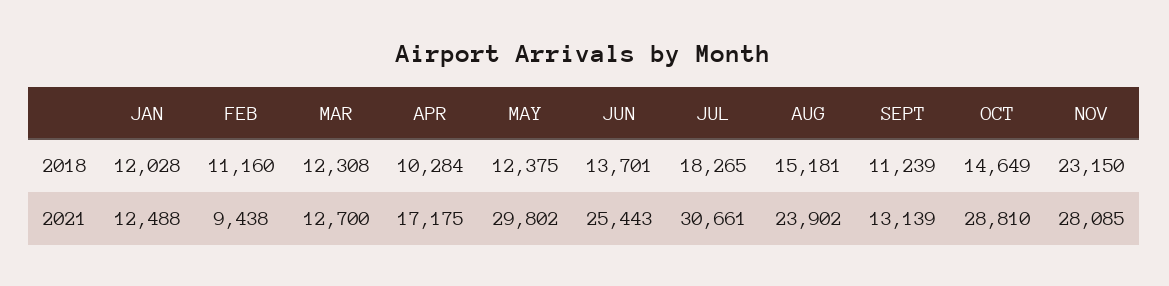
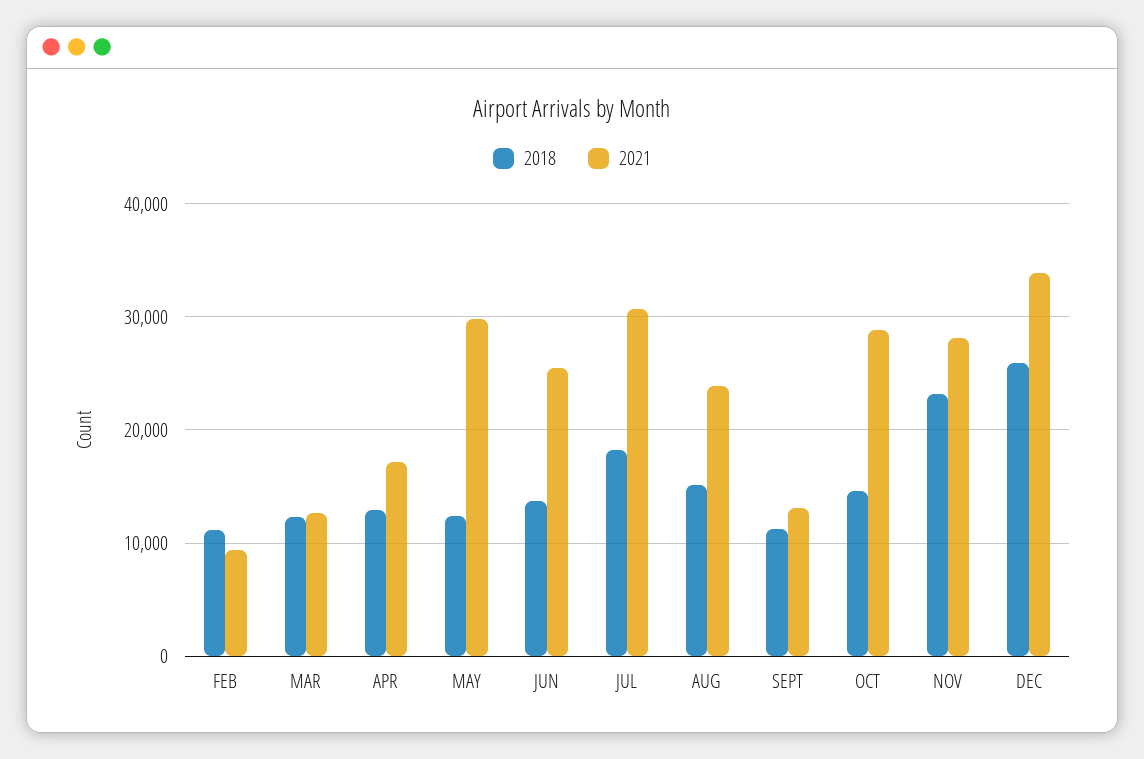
2018, JAN: 12028 -> none
2018, APR: 10284 -> 13000
2021, JAN: 12488 -> none
2018, DEC: none -> 26000
2021, DEC: none -> 34000

